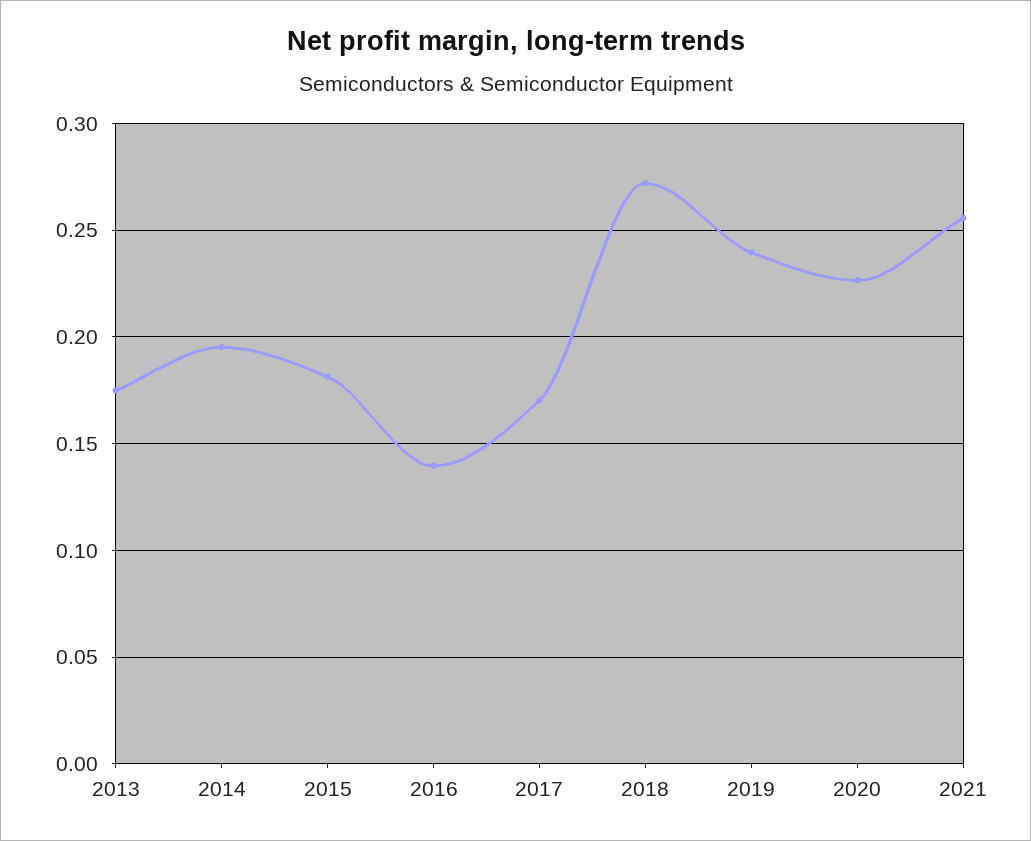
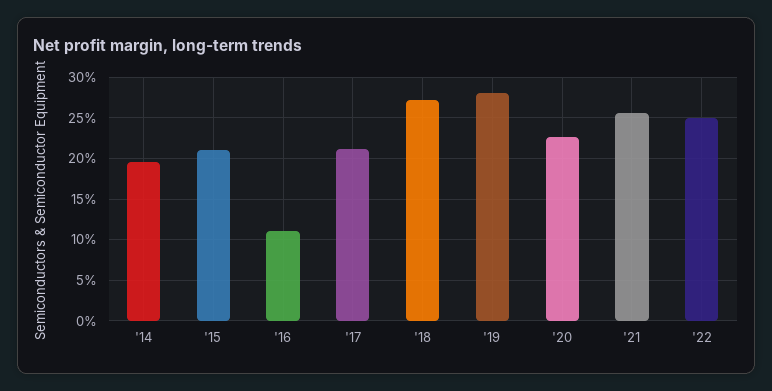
2013: 0.175 -> none
2015: 0.18 -> 0.21
2016: 0.14 -> 0.11
2017: 0.17 -> 0.21
2019: 0.24 -> 0.28
'22: none -> 0.25

